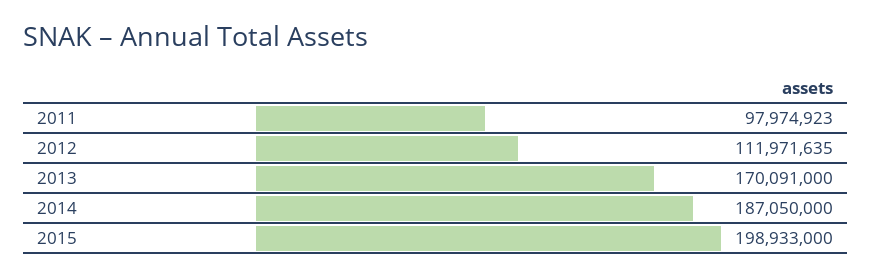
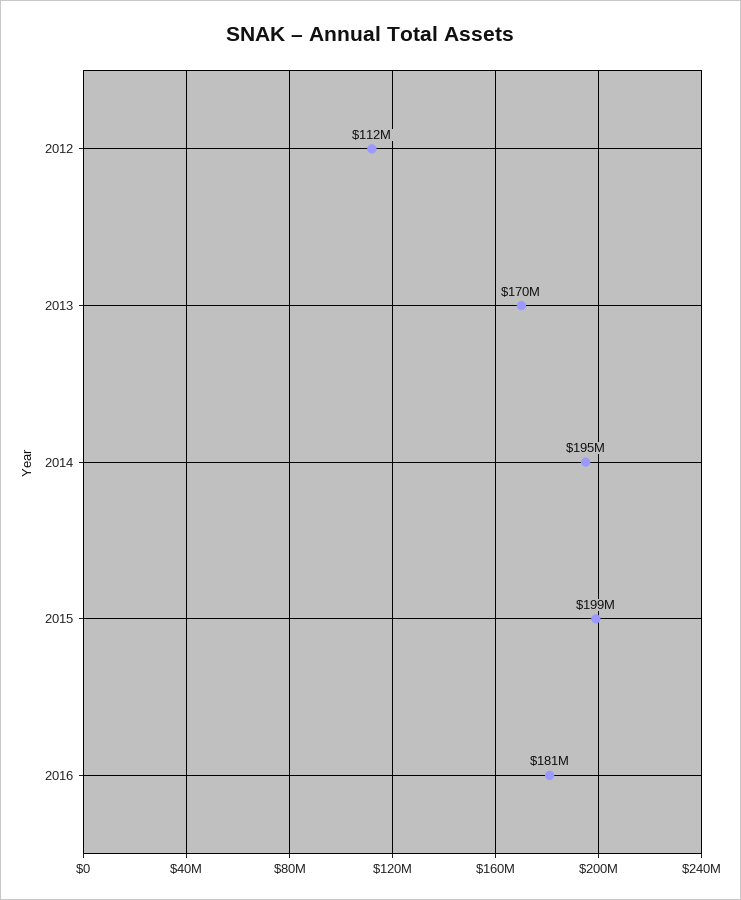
2011: 97974923 -> none
2014: 187050000 -> 195000000
2016: none -> 181000000

